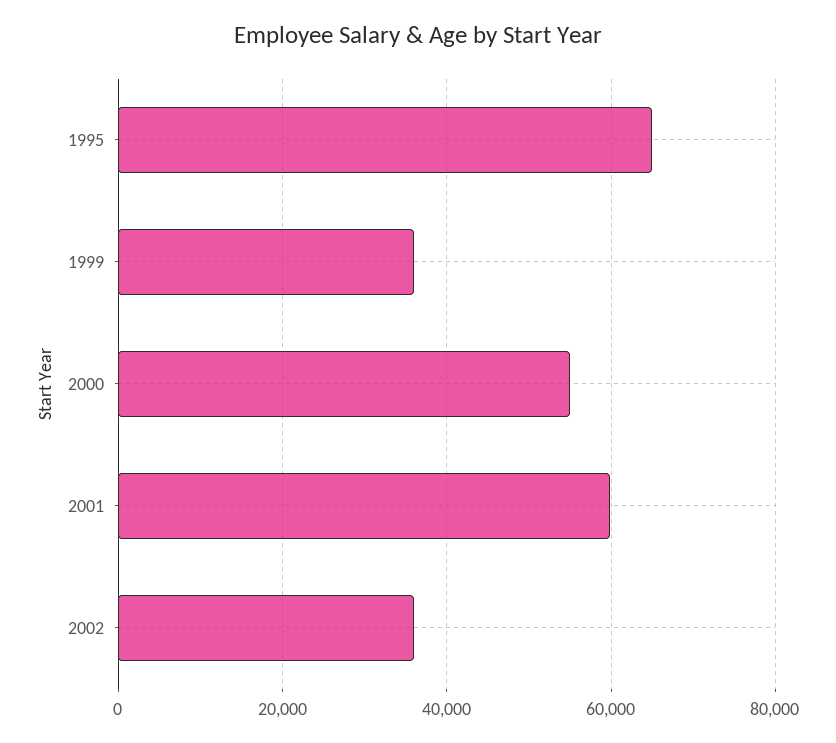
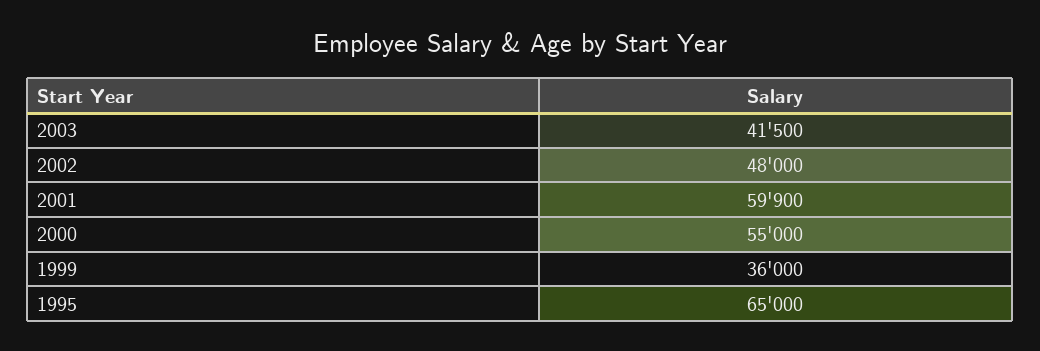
2002: 36000 -> 48000
2003: none -> 41500

